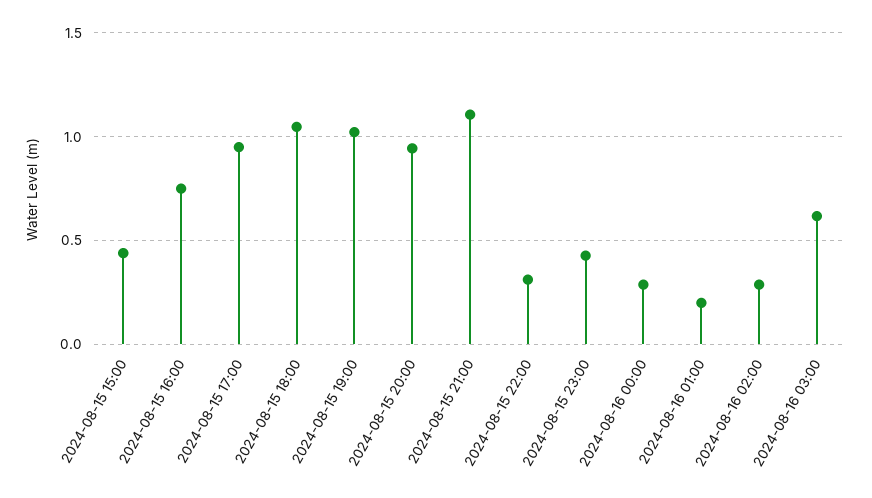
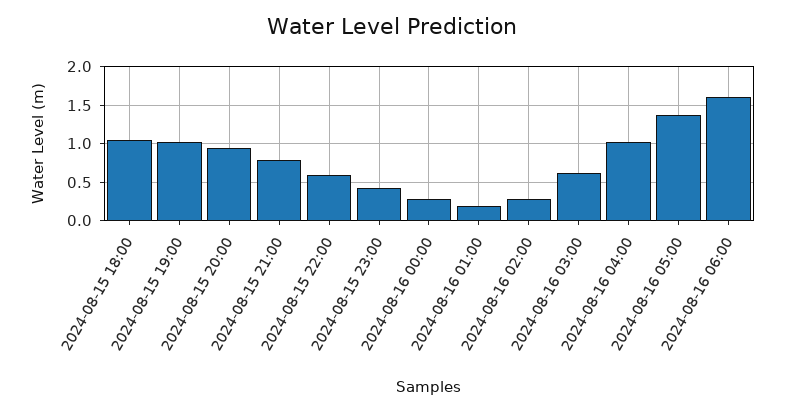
2024-08-15 15:00: 0.45 -> none
2024-08-15 16:00: 0.75 -> none
2024-08-15 17:00: 0.95 -> none
2024-08-15 21:00: 1.1 -> 0.8
2024-08-15 22:00: 0.3 -> 0.6
2024-08-16 04:00: none -> 1
2024-08-16 05:00: none -> 1.4
2024-08-16 06:00: none -> 1.6

